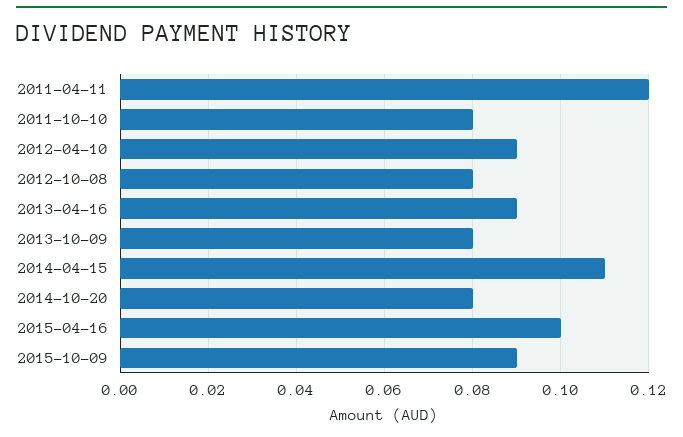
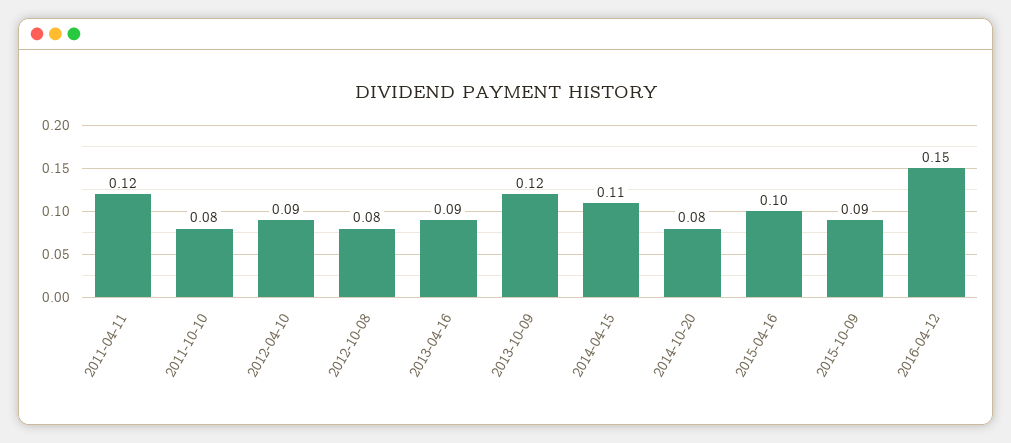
2013-10-09: 0.08 -> 0.12
2016-04-12: none -> 0.15

